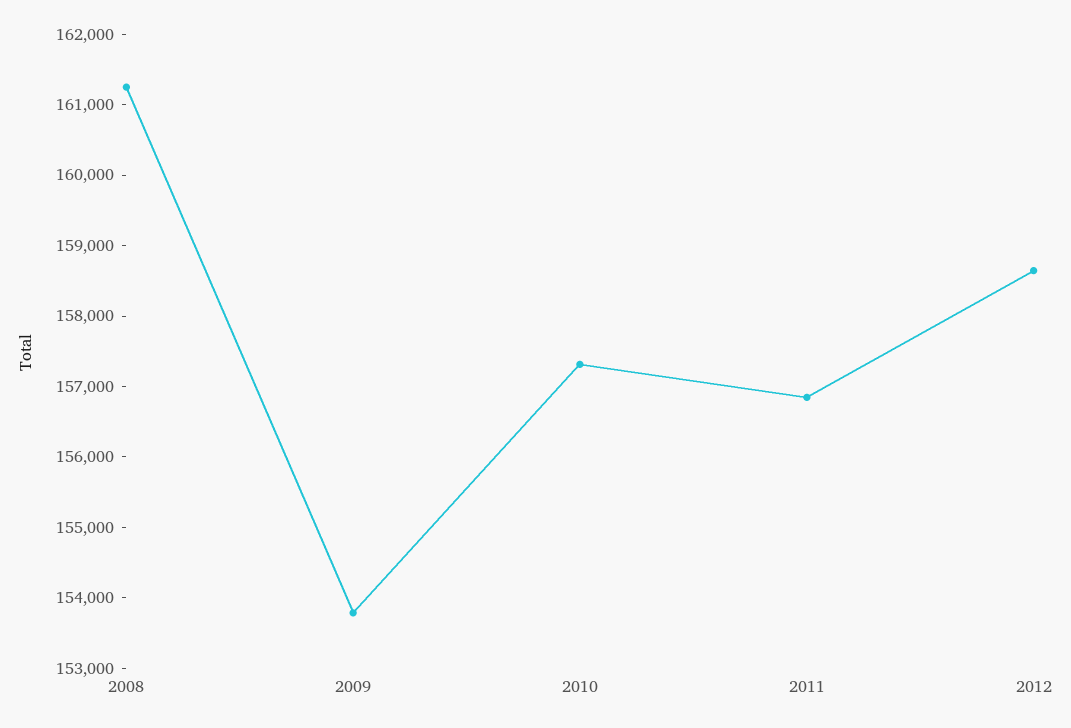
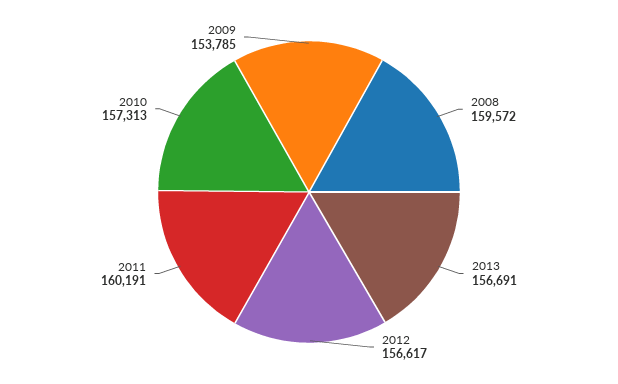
2008: 161200 -> 159572
2011: 156800 -> 160191
2012: 158600 -> 156617
2013: none -> 156691

